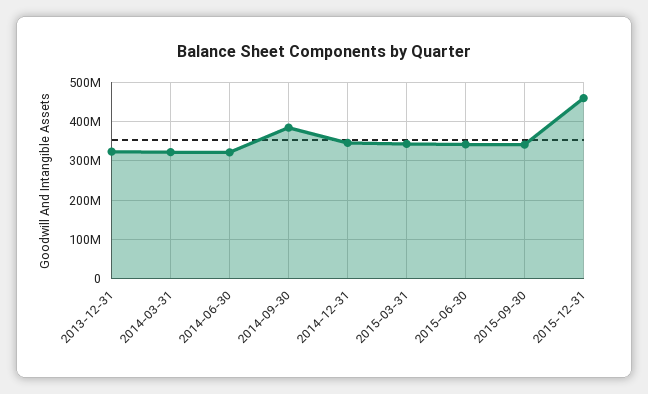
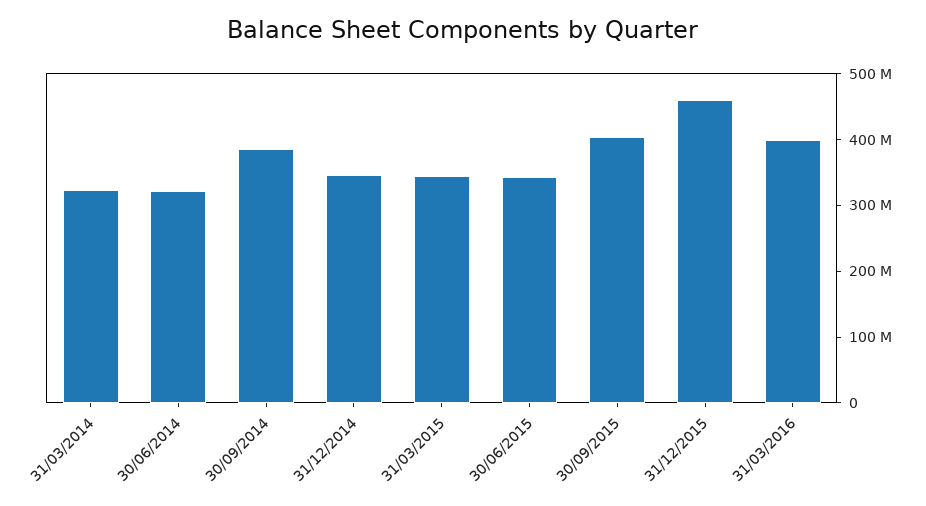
2013-12-31: 320000000 -> none
2015-09-30: 340000000 -> 400000000
31/03/2016: none -> 400000000

